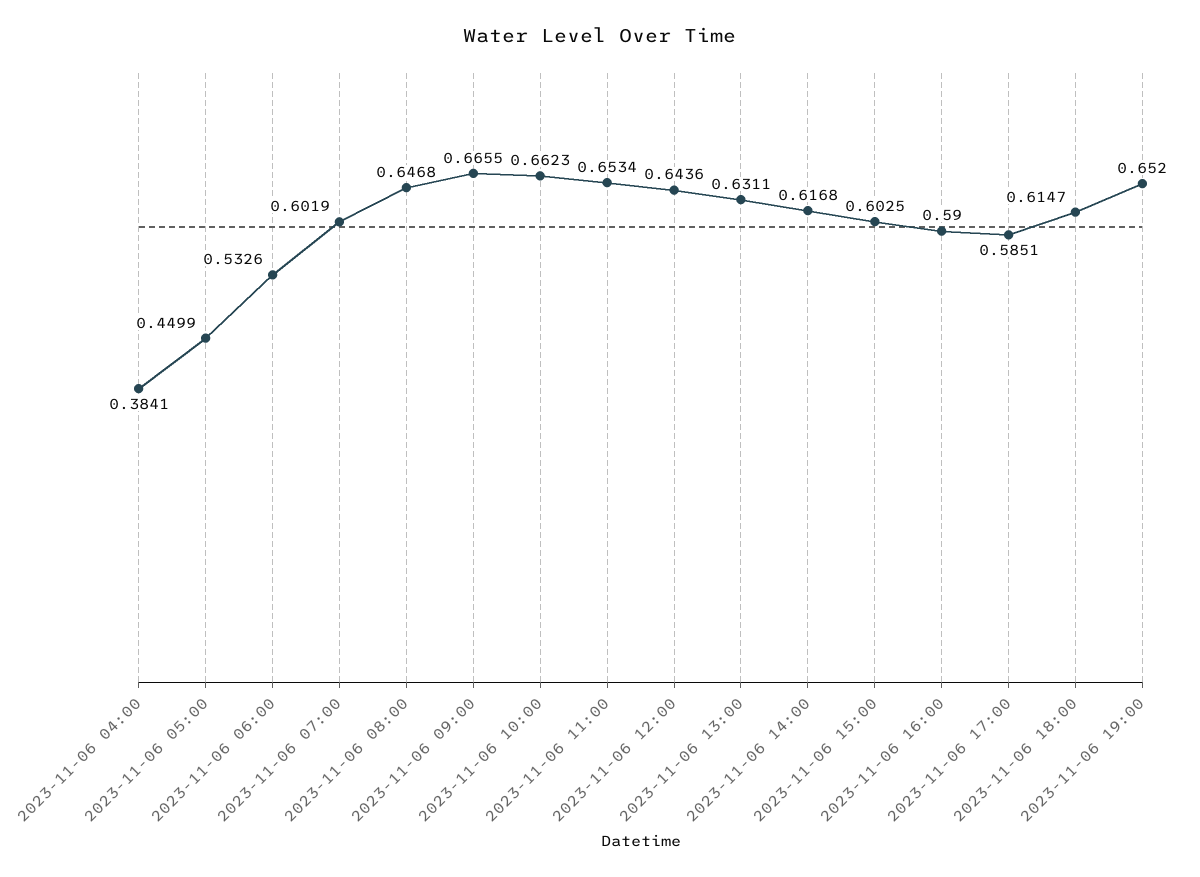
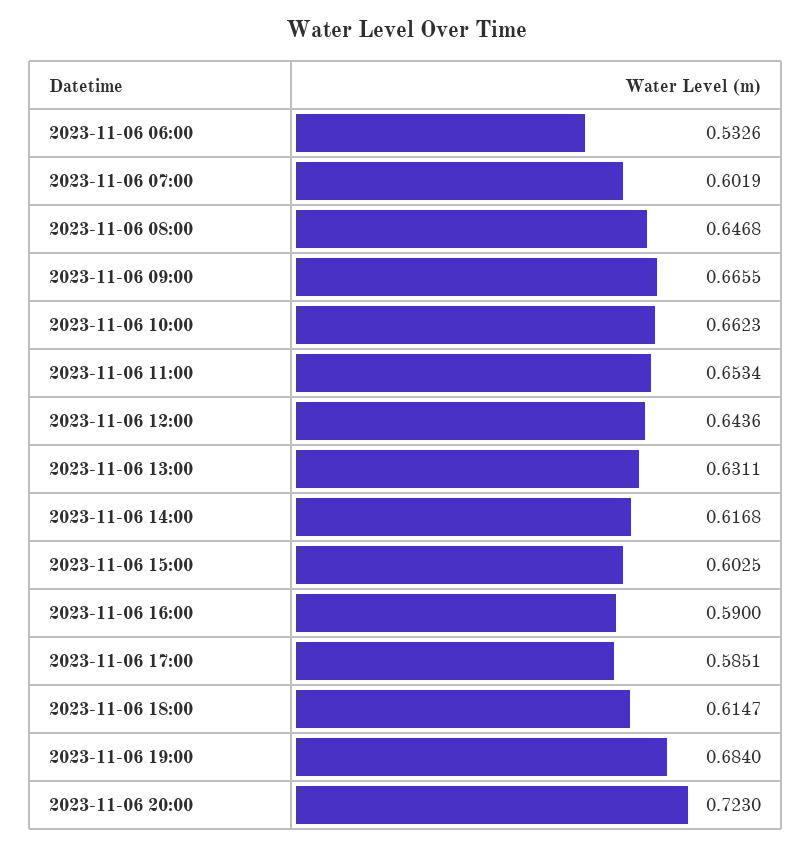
2023-11-06 04:00: 0.3841 -> none
2023-11-06 05:00: 0.4499 -> none
2023-11-06 19:00: 0.652 -> 0.684
2023-11-06 20:00: none -> 0.723

